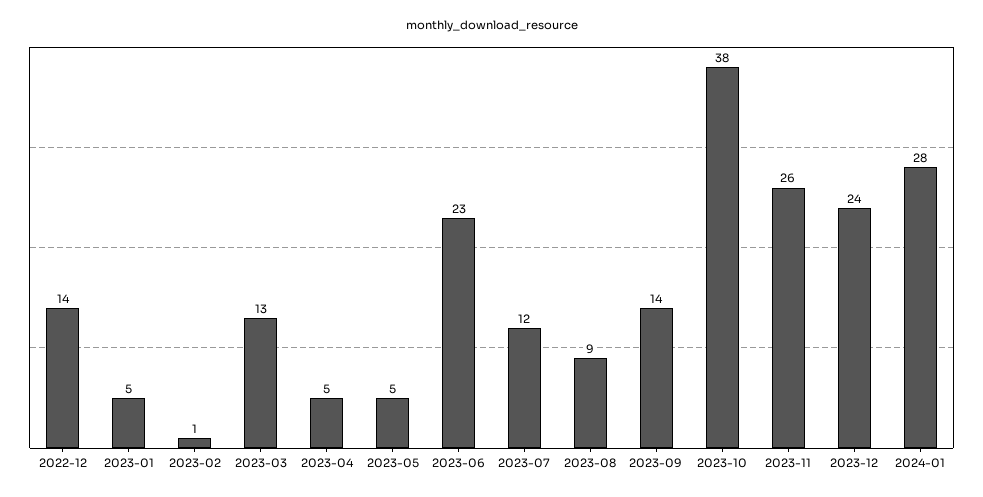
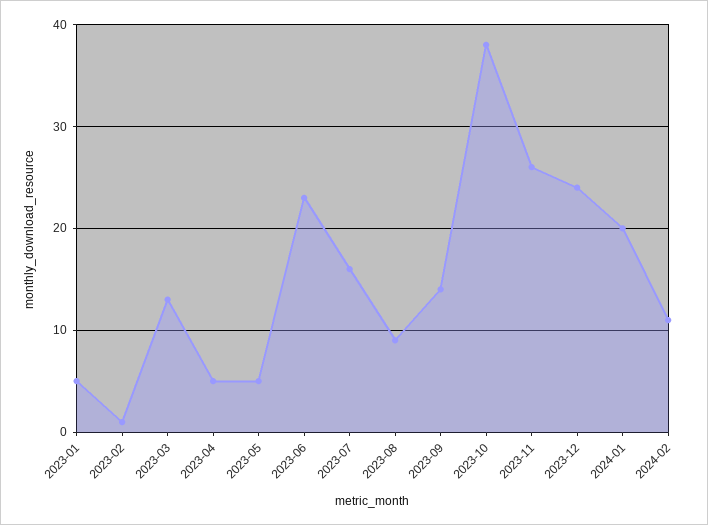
2022-12: 14 -> none
2023-07: 12 -> 16
2024-01: 28 -> 20
2024-02: none -> 11

